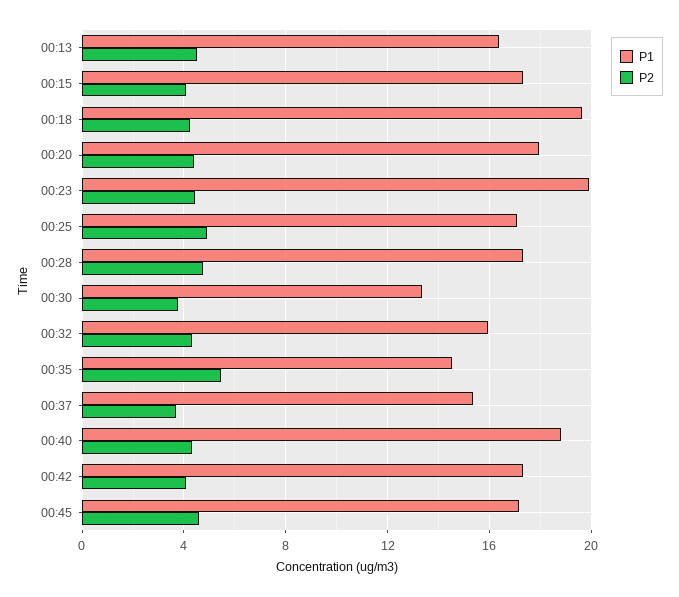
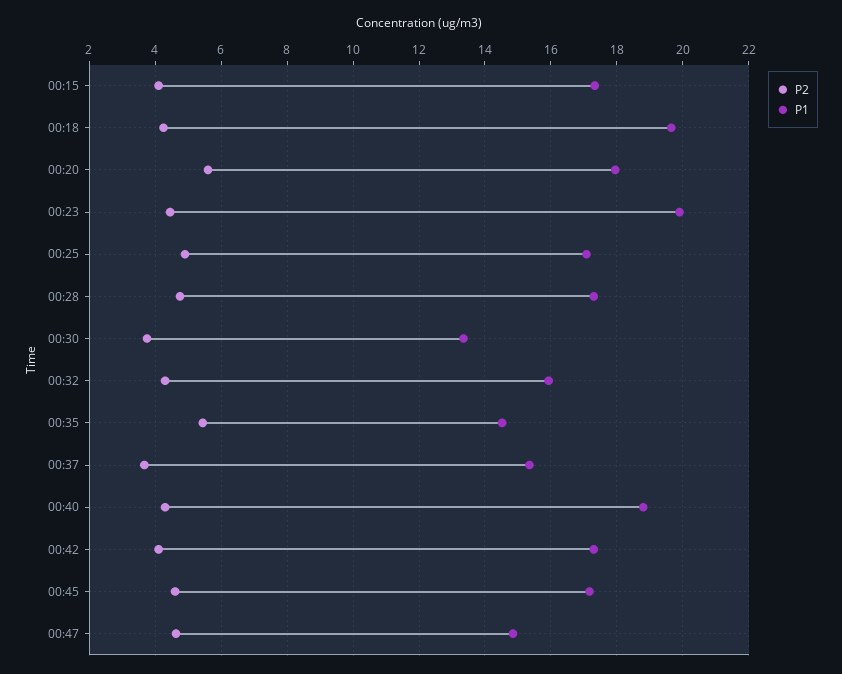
P1, 00:13: 16.5 -> none
P2, 00:13: 4.5 -> none
P2, 00:20: 4.5 -> 5.6
P2, 00:47: none -> 4.6
P1, 00:47: none -> 14.8

